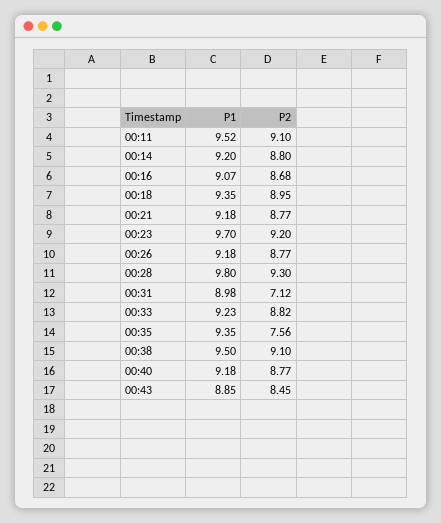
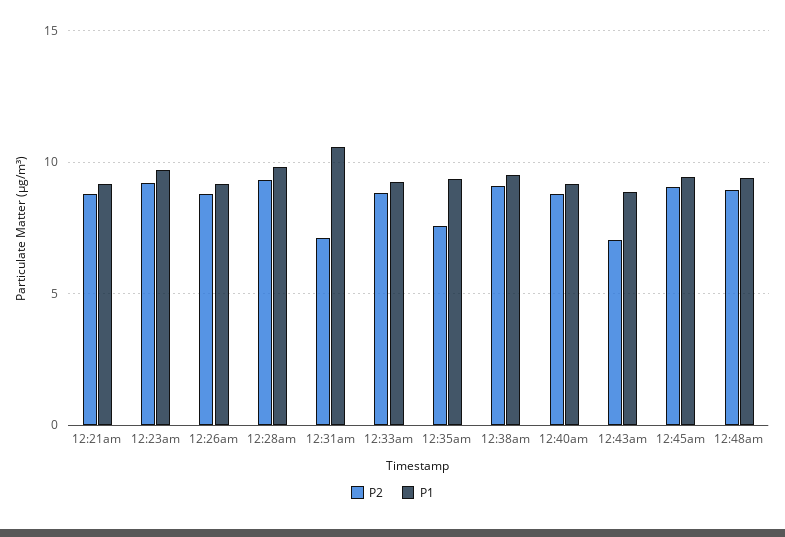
P1, 00:11: 9.52 -> none
P2, 00:11: 9.1 -> none
P1, 00:14: 9.2 -> none
P2, 00:14: 8.8 -> none
P1, 00:16: 9.07 -> none
P2, 00:16: 8.68 -> none
P1, 00:18: 9.35 -> none
P2, 00:18: 8.95 -> none
P1, 00:31: 8.98 -> 10.5
P2, 00:43: 8.45 -> 7
P2, 12:45am: none -> 9
P1, 12:45am: none -> 9.5
P2, 12:48am: none -> 9
P1, 12:48am: none -> 9.5

